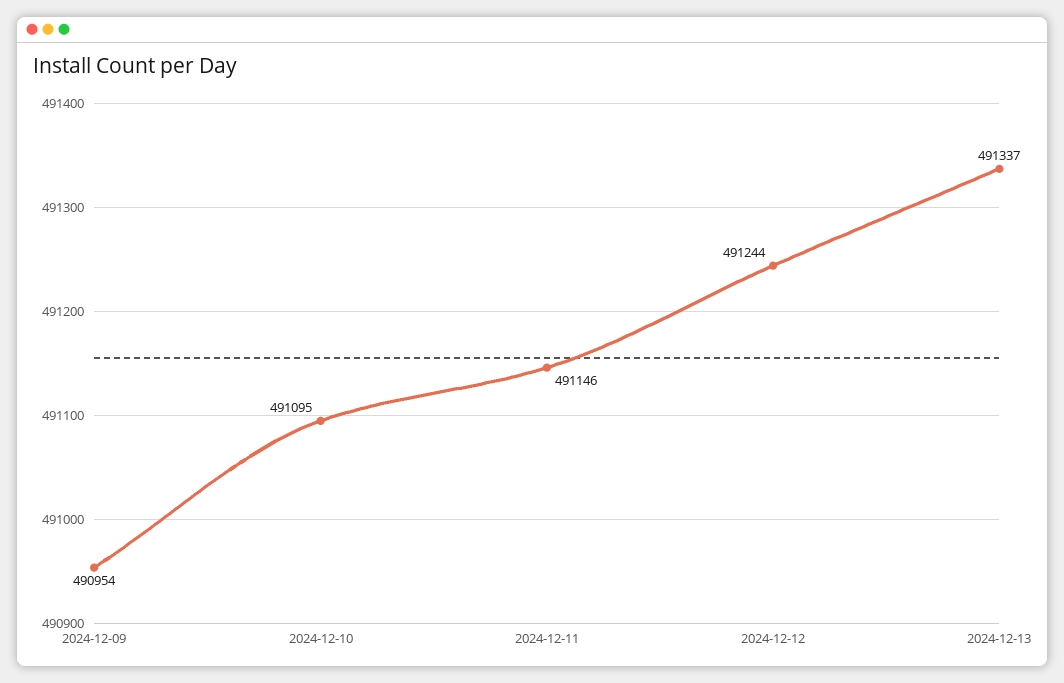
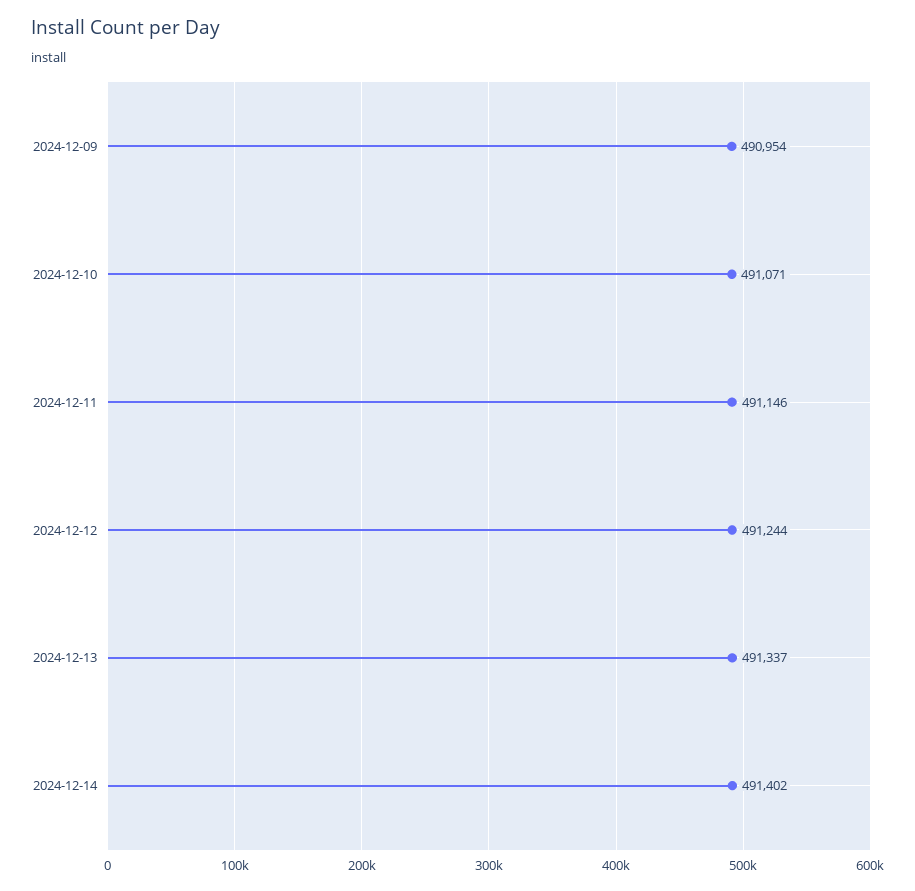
2024-12-10: 491095 -> 491071
2024-12-14: none -> 491402

